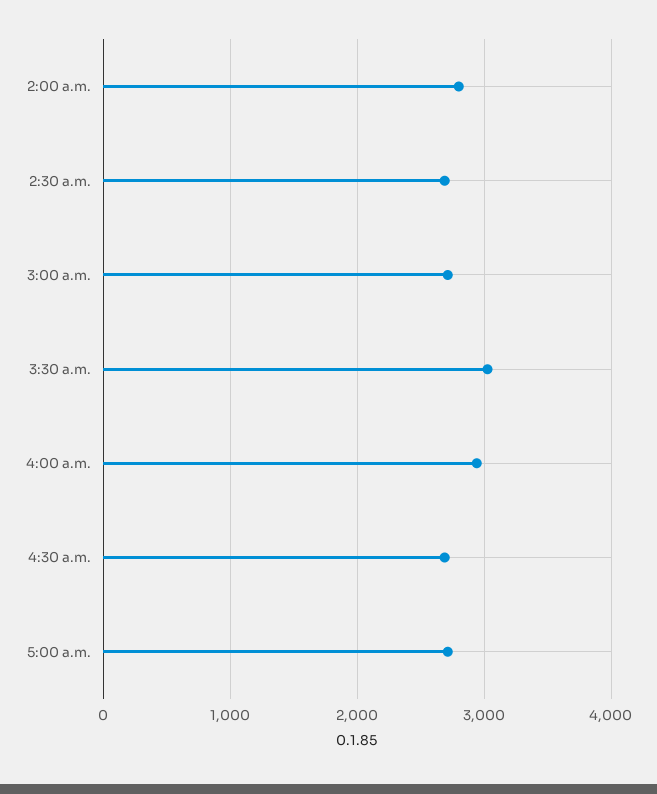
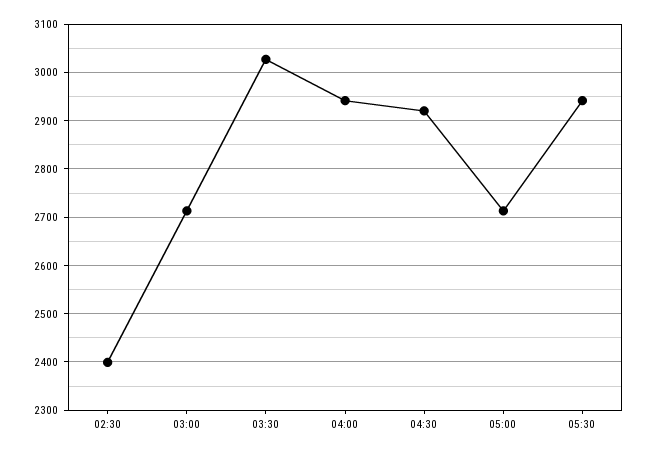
2:00 a.m.: 2800 -> none
2:30 a.m.: 2700 -> 2400
4:30 a.m.: 2700 -> 2920
05:30: none -> 2940

